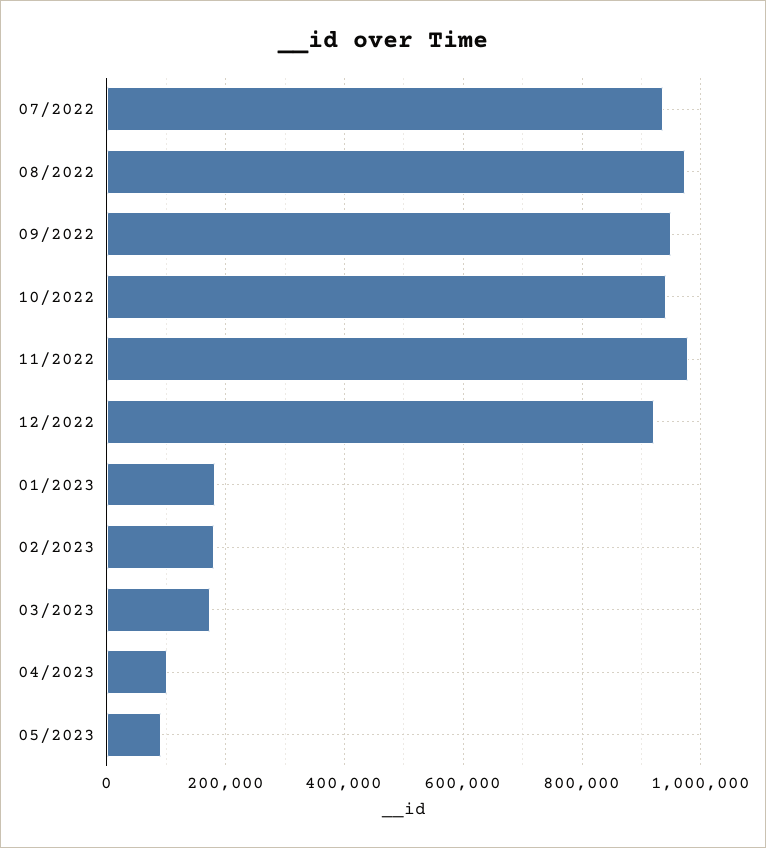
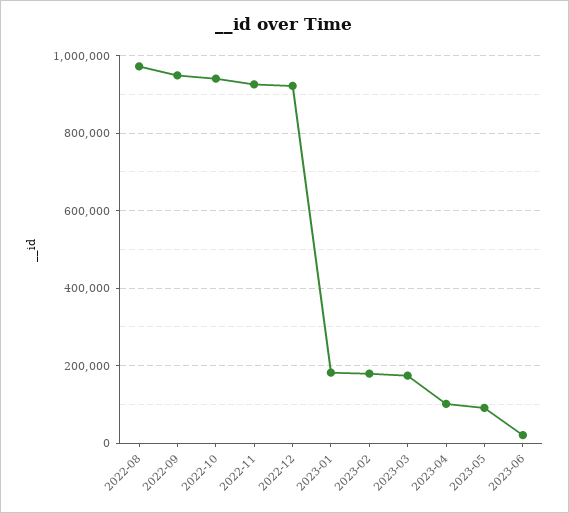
07/2022: 940000 -> none
11/2022: 980000 -> 920000
2023-06: none -> 20000

